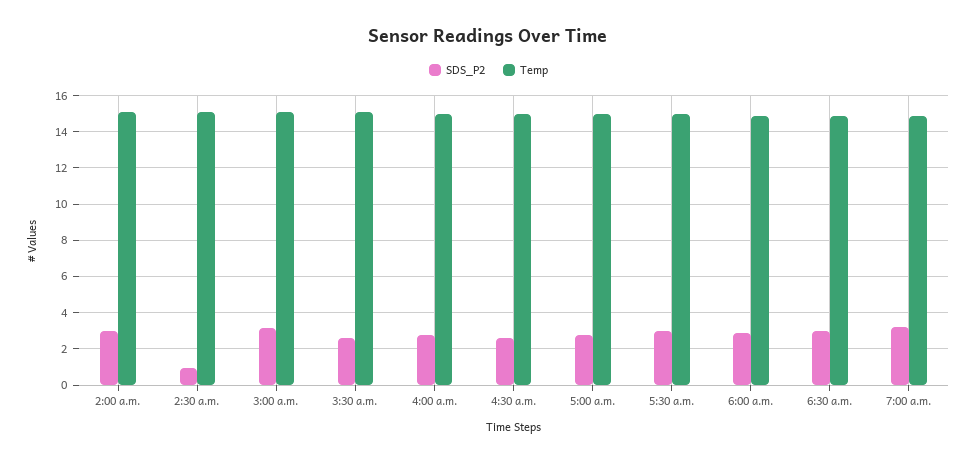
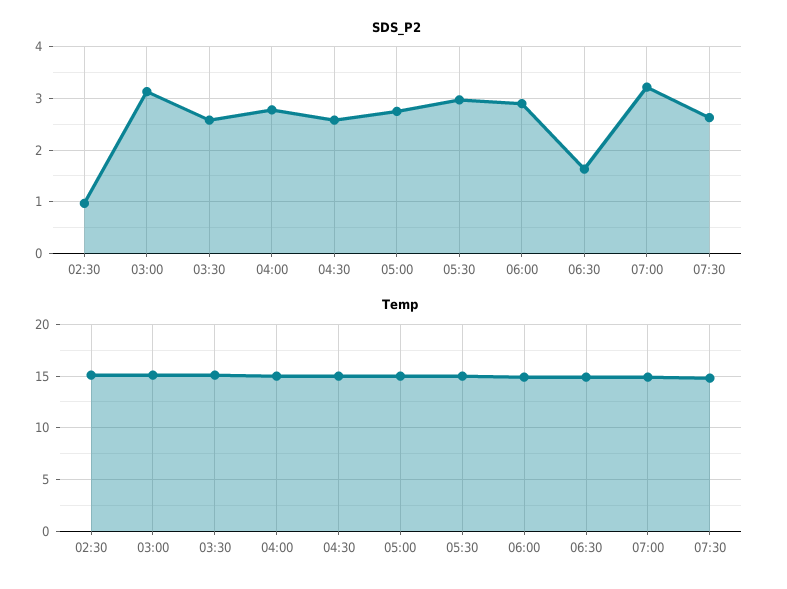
SDS_P2, 2:00 a.m.: 3 -> none
Temp, 2:00 a.m.: 15 -> none
SDS_P2, 6:30 a.m.: 3 -> 1.6
SDS_P2, 07:30: none -> 2.6
Temp, 07:30: none -> 15

